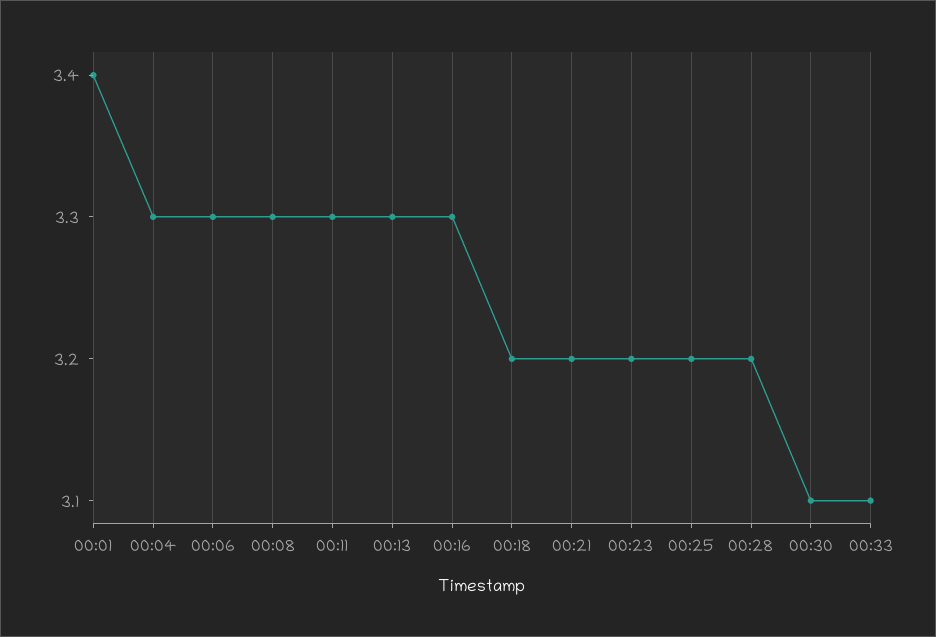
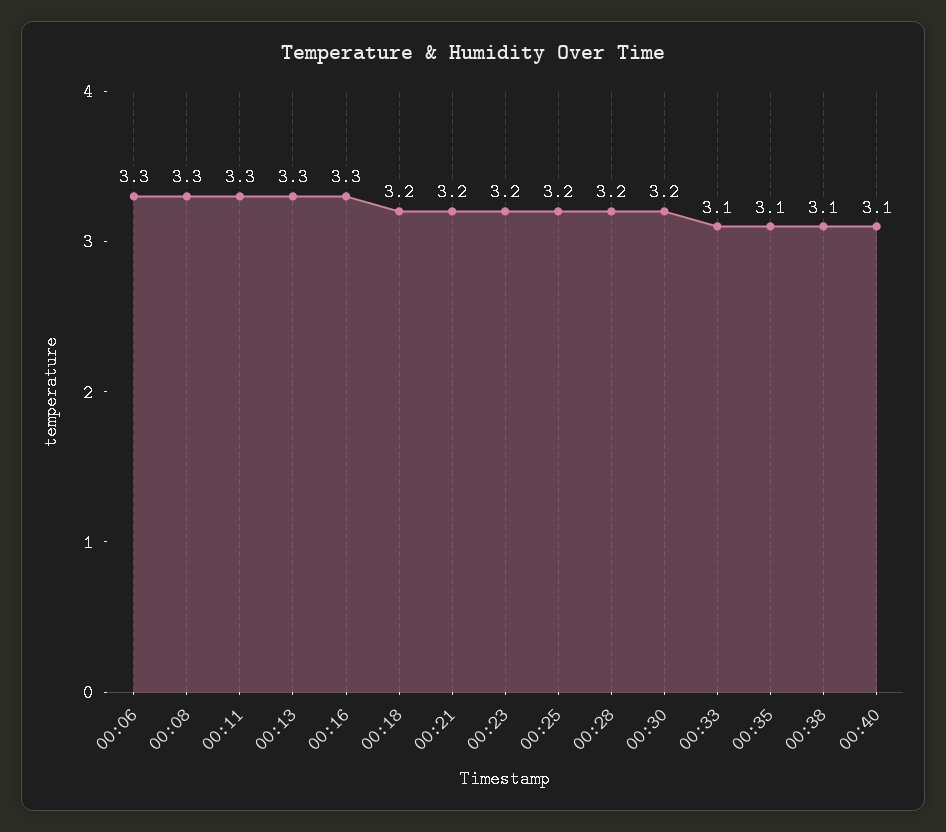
00:01: 3.4 -> none
00:04: 3.3 -> none
00:30: 3.1 -> 3.2
00:35: none -> 3.1
00:38: none -> 3.1
00:40: none -> 3.1

